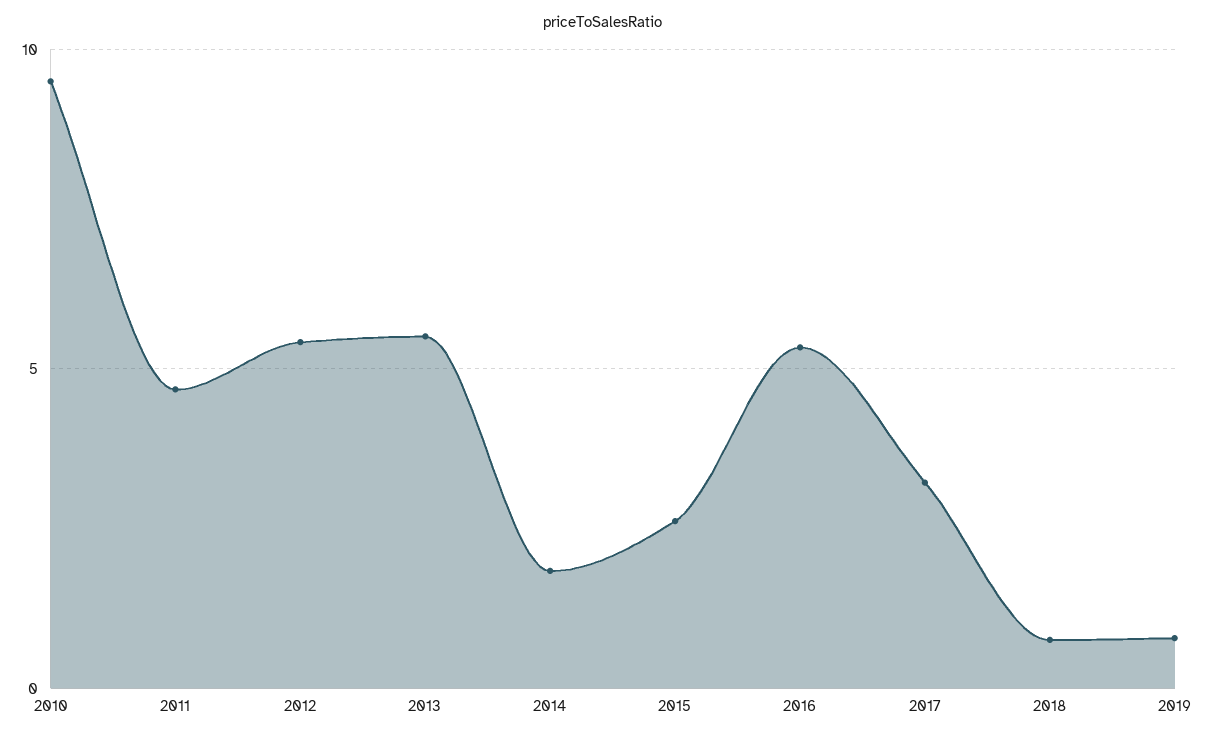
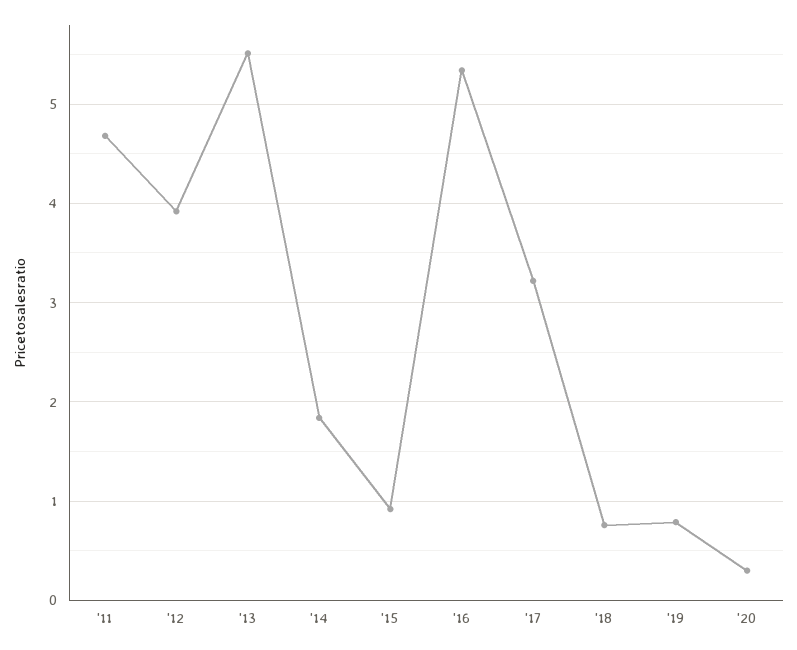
2010: 9.5 -> none
2012: 5.5 -> 3.9
2015: 2.5 -> 0.9
'20: none -> 0.3

